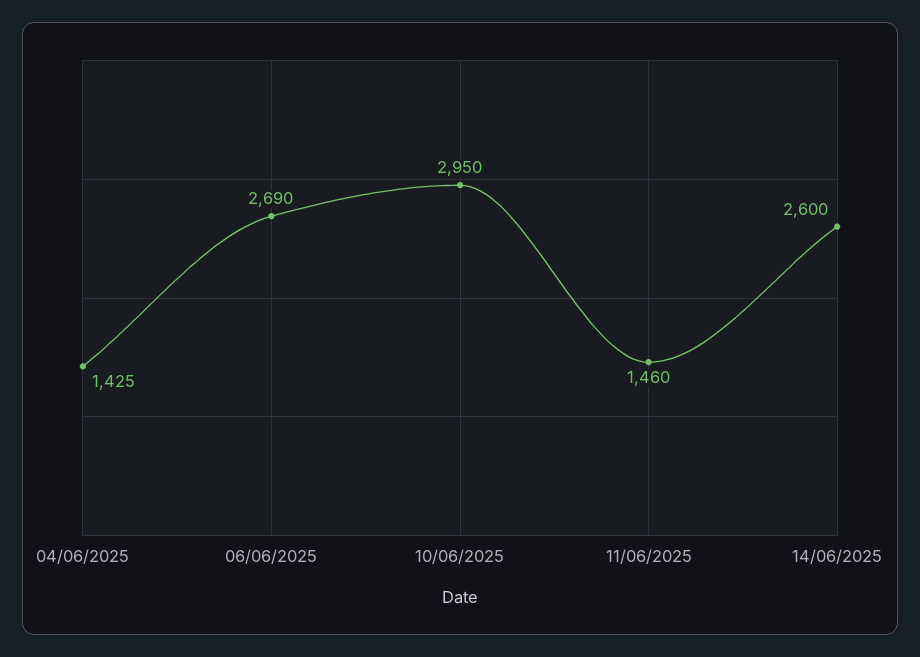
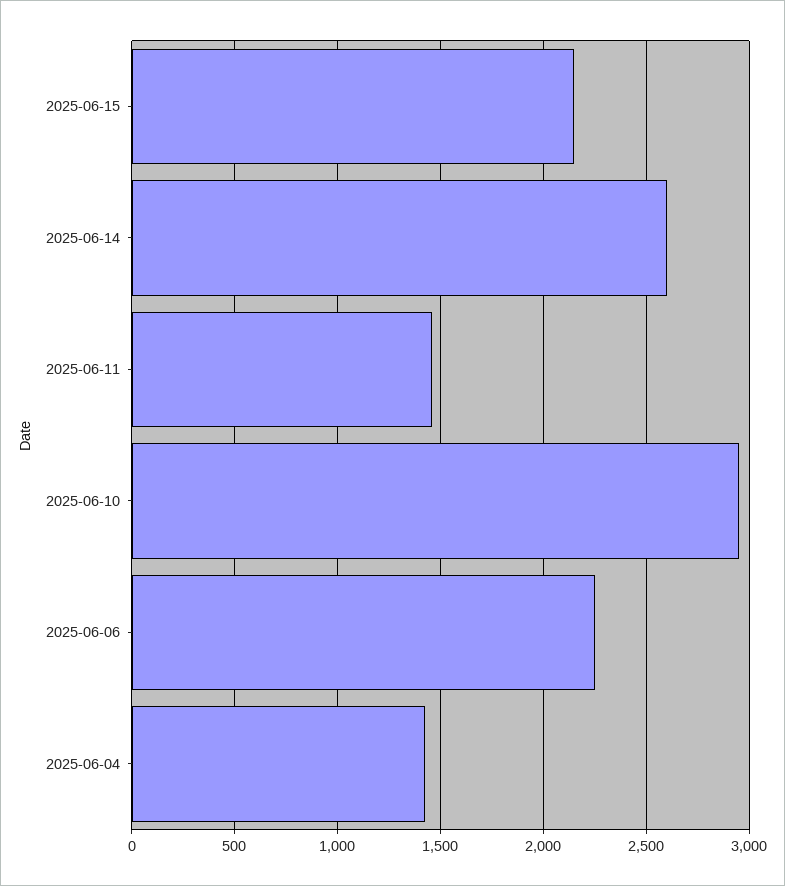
06/06/2025: 2690 -> 2250
2025-06-15: none -> 2150

